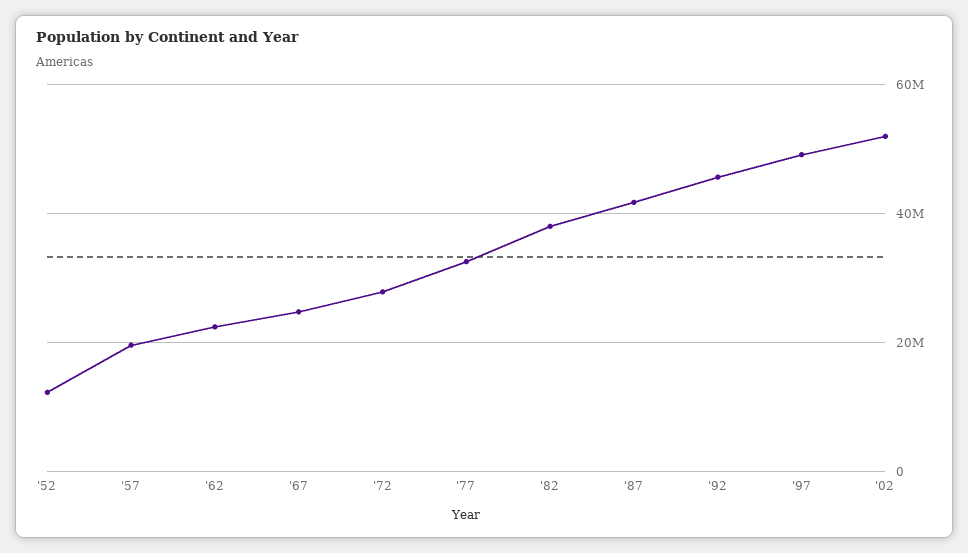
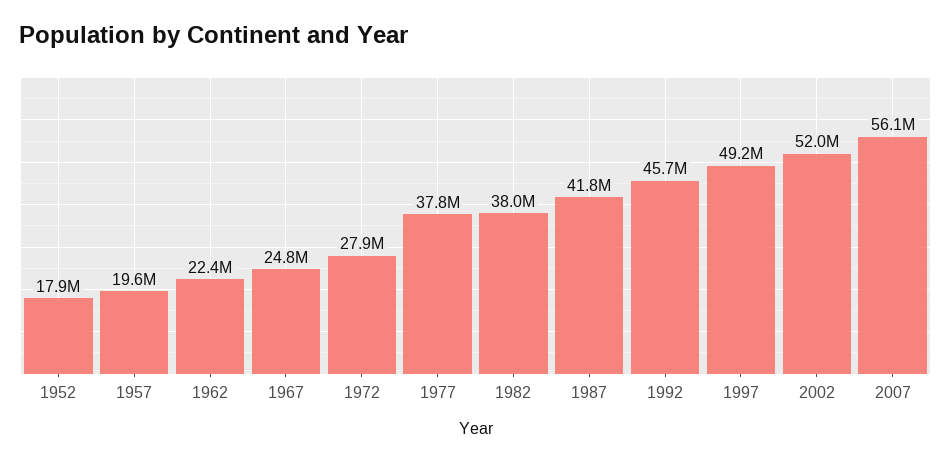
'52: 12000000 -> 17900000
'77: 32000000 -> 37800000
2007: none -> 56100000

